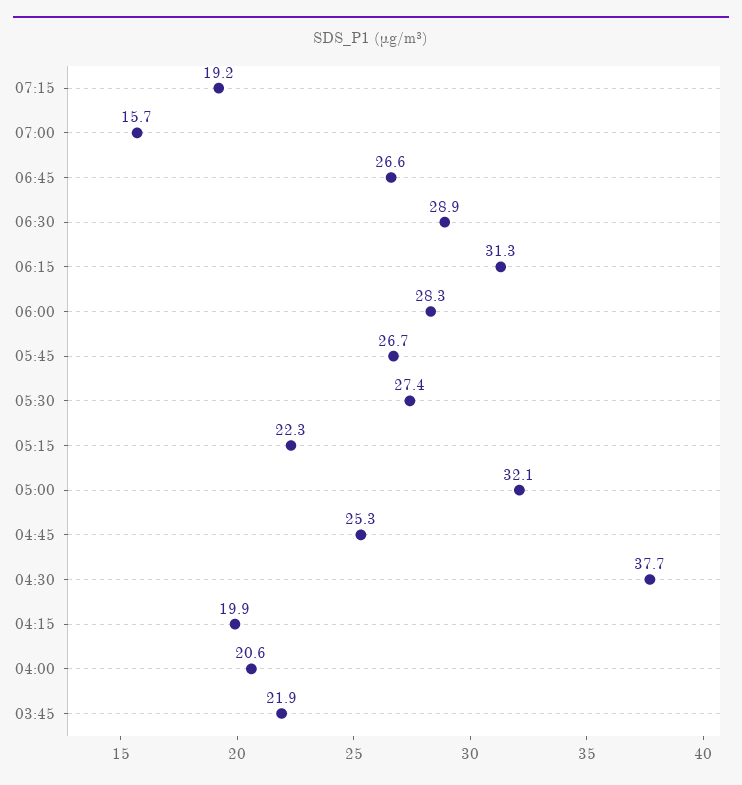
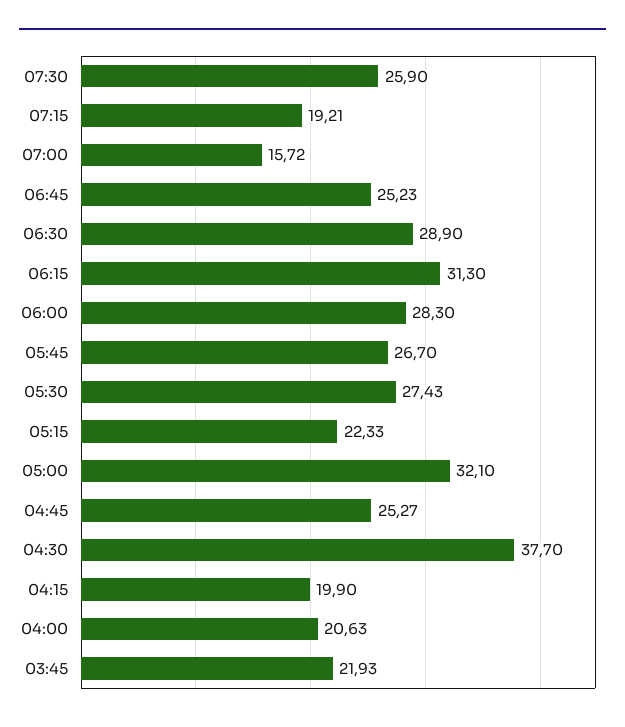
06:45: 26.6 -> 25.23
07:30: none -> 25.9

